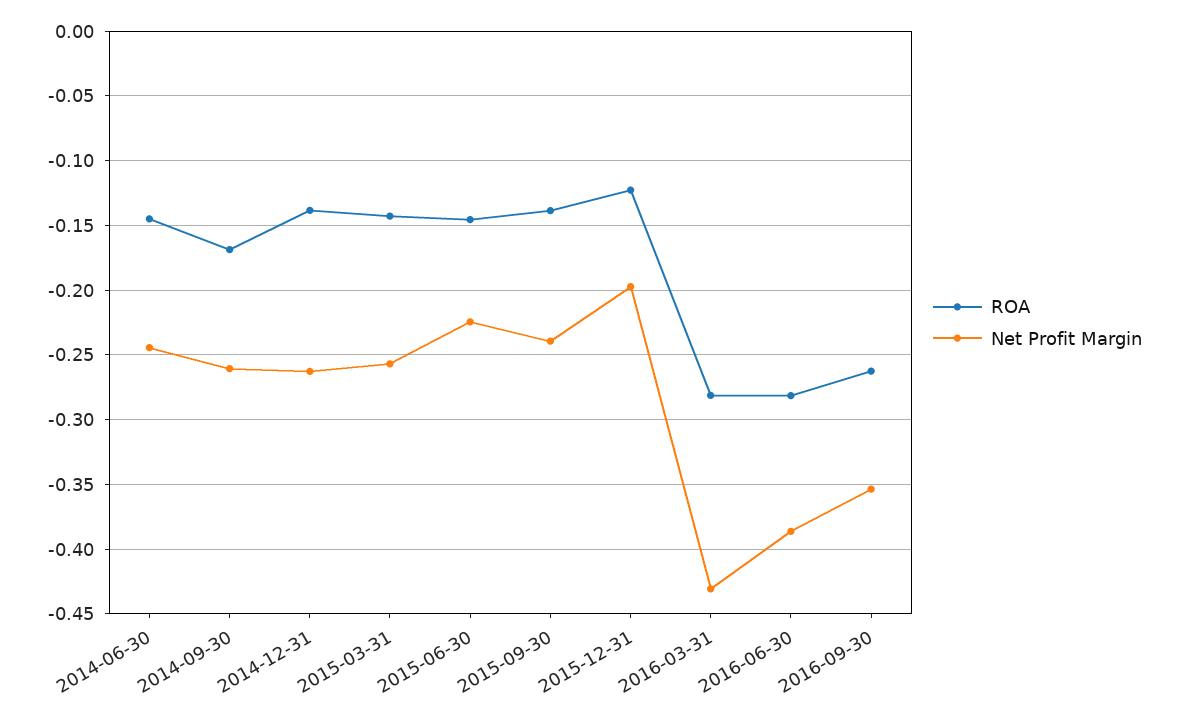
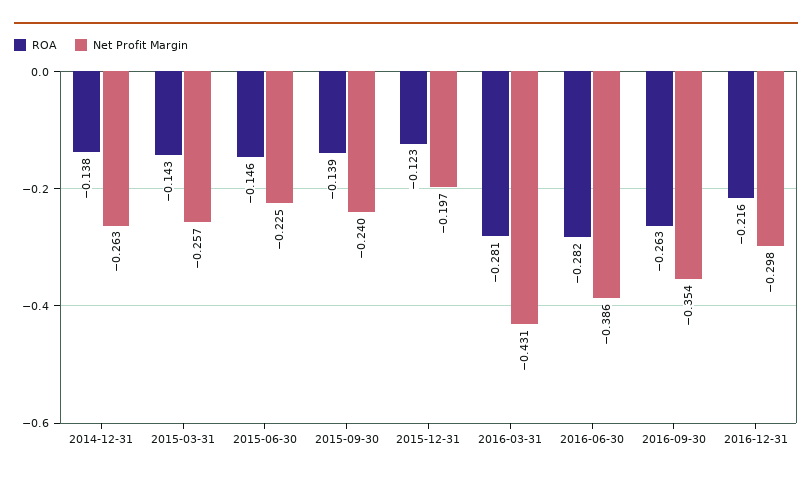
ROA, 2014-06-30: -0.145 -> none
Net Profit Margin, 2014-06-30: -0.245 -> none
ROA, 2014-09-30: -0.17 -> none
Net Profit Margin, 2014-09-30: -0.26 -> none
ROA, 2016-12-31: none -> -0.216
Net Profit Margin, 2016-12-31: none -> -0.298

